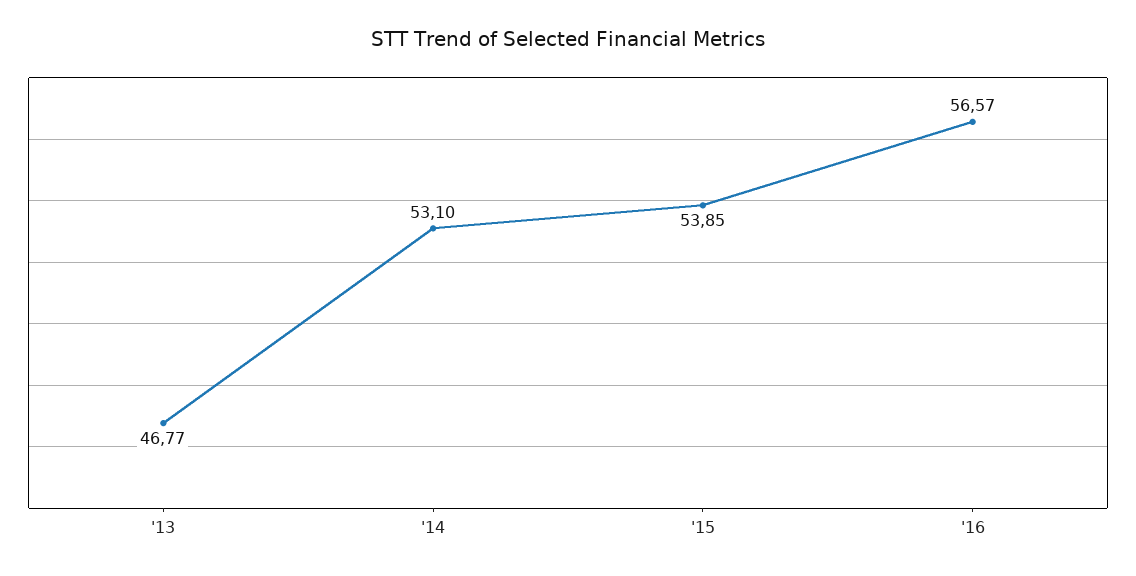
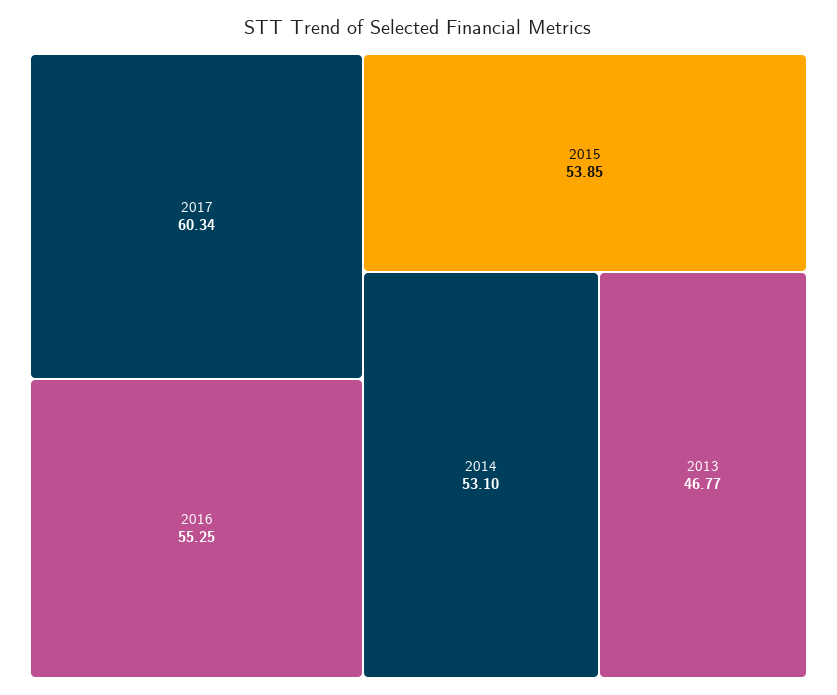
'16: 56.57 -> 55.25
2017: none -> 60.34

